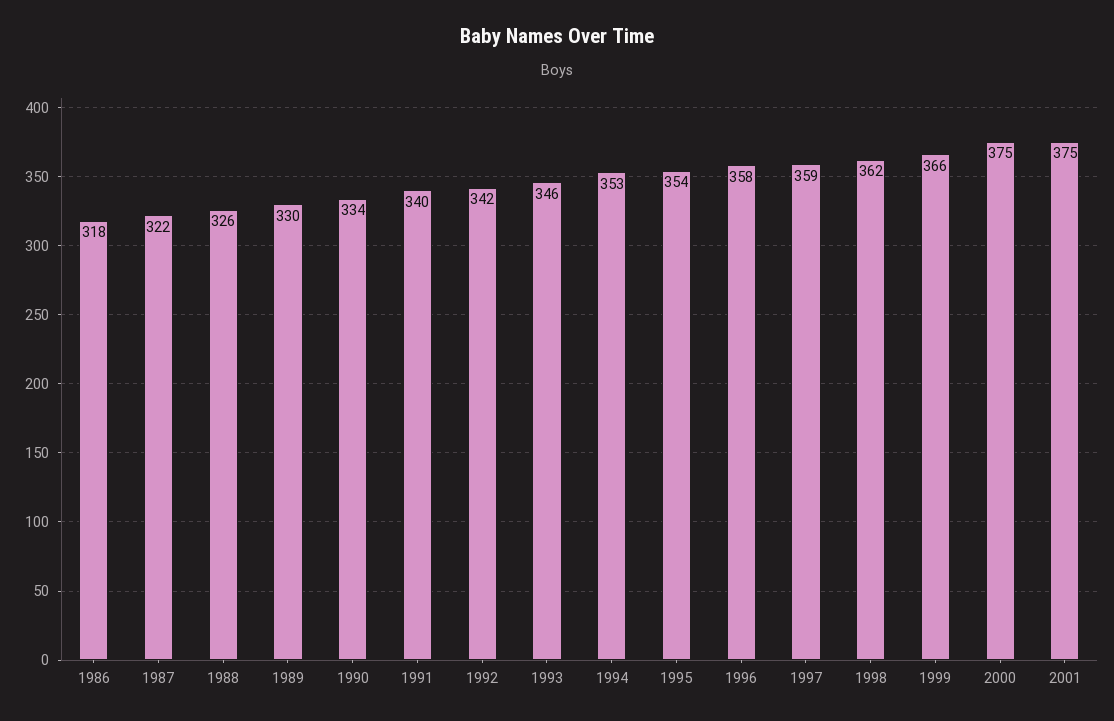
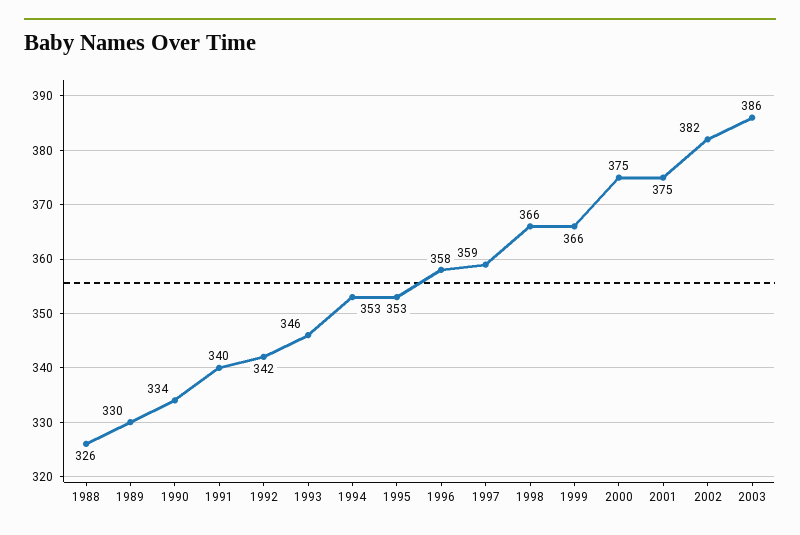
1986: 318 -> none
1987: 322 -> none
1995: 354 -> 353
1998: 362 -> 366
2002: none -> 382
2003: none -> 386

